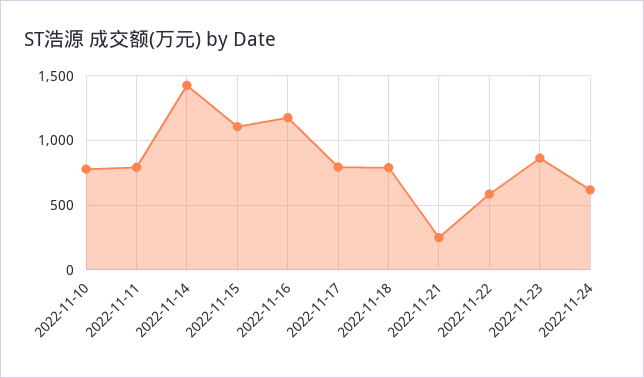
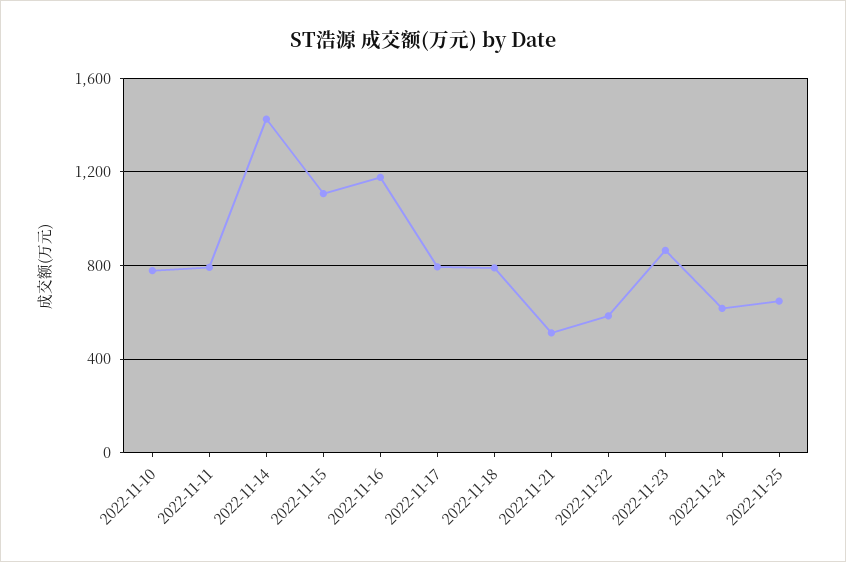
2022-11-21: 250 -> 500
2022-11-25: none -> 650

